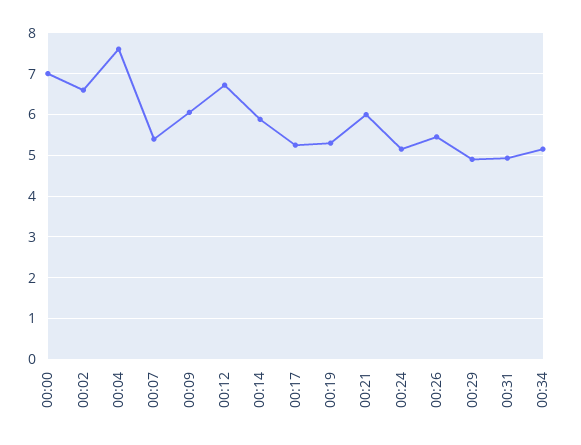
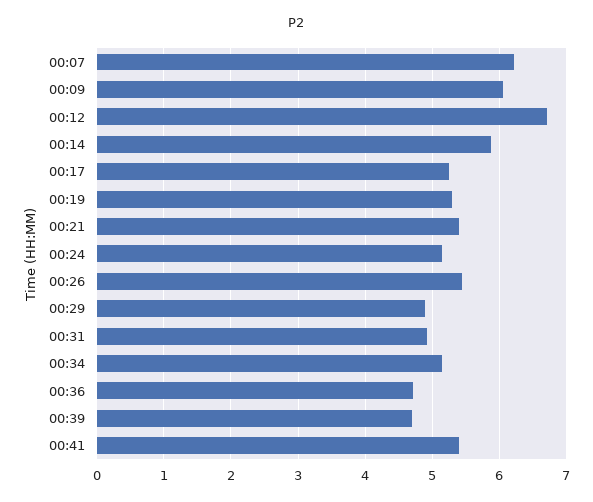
00:00: 7 -> none
00:02: 6.6 -> none
00:04: 7.6 -> none
00:07: 5.4 -> 6.2
00:21: 6 -> 5.4
00:36: none -> 4.7
00:39: none -> 4.7
00:41: none -> 5.4

